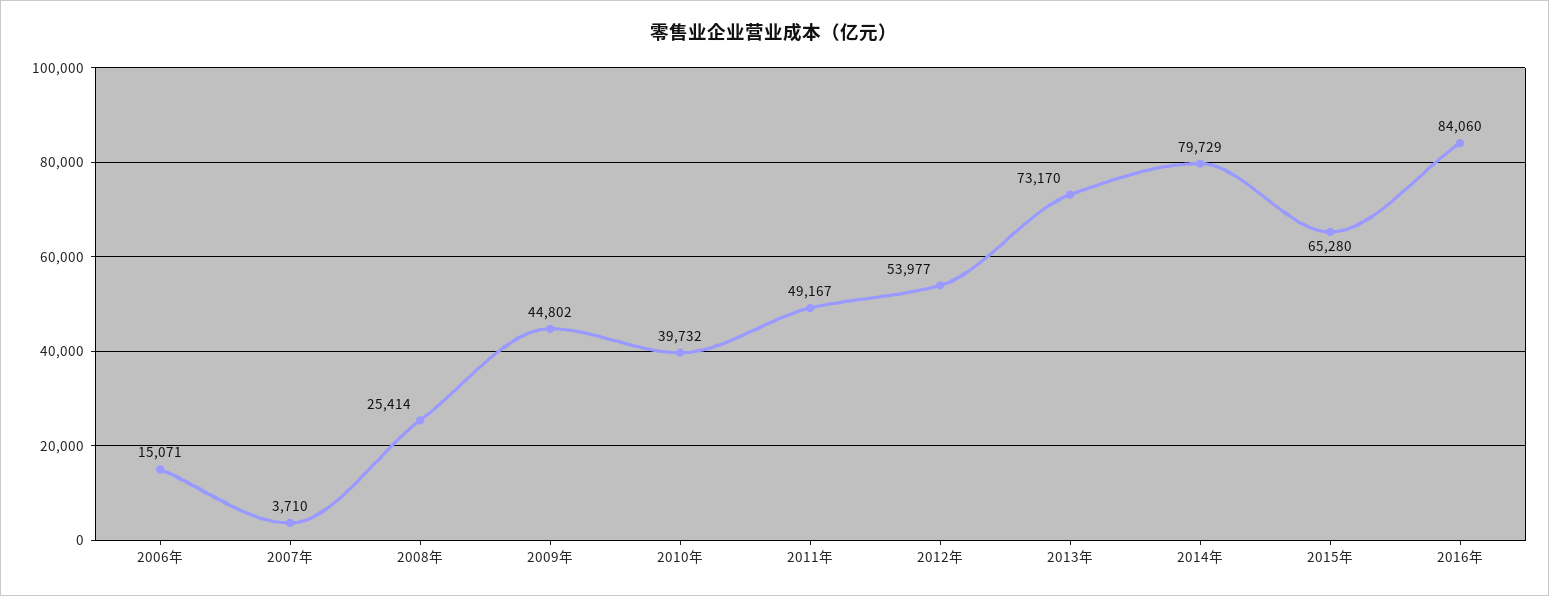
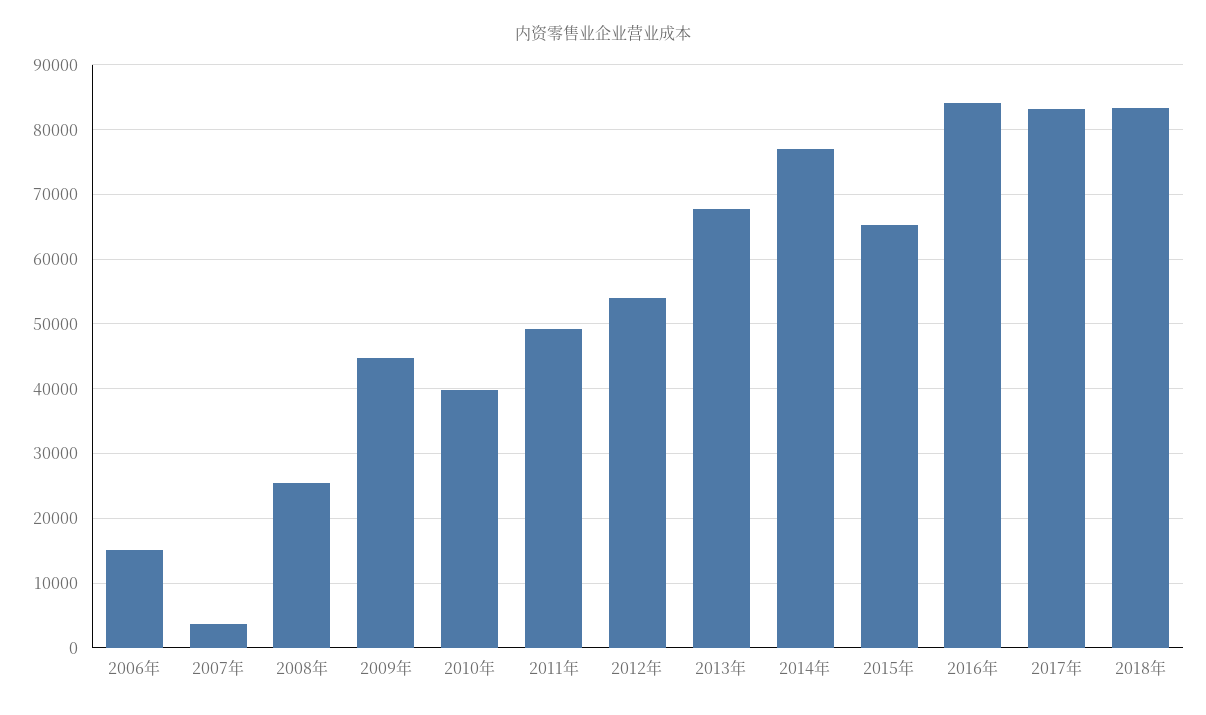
2013年: 73170 -> 68000
2014年: 79729 -> 77000
2017年: none -> 83000
2018年: none -> 83000

